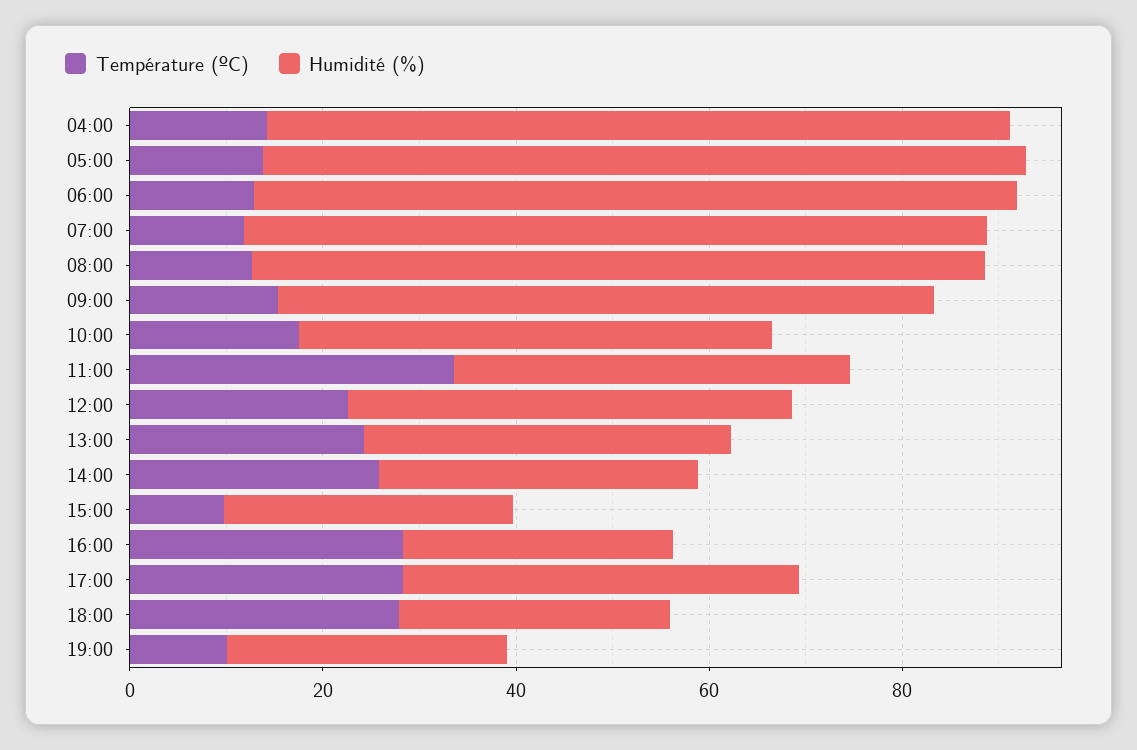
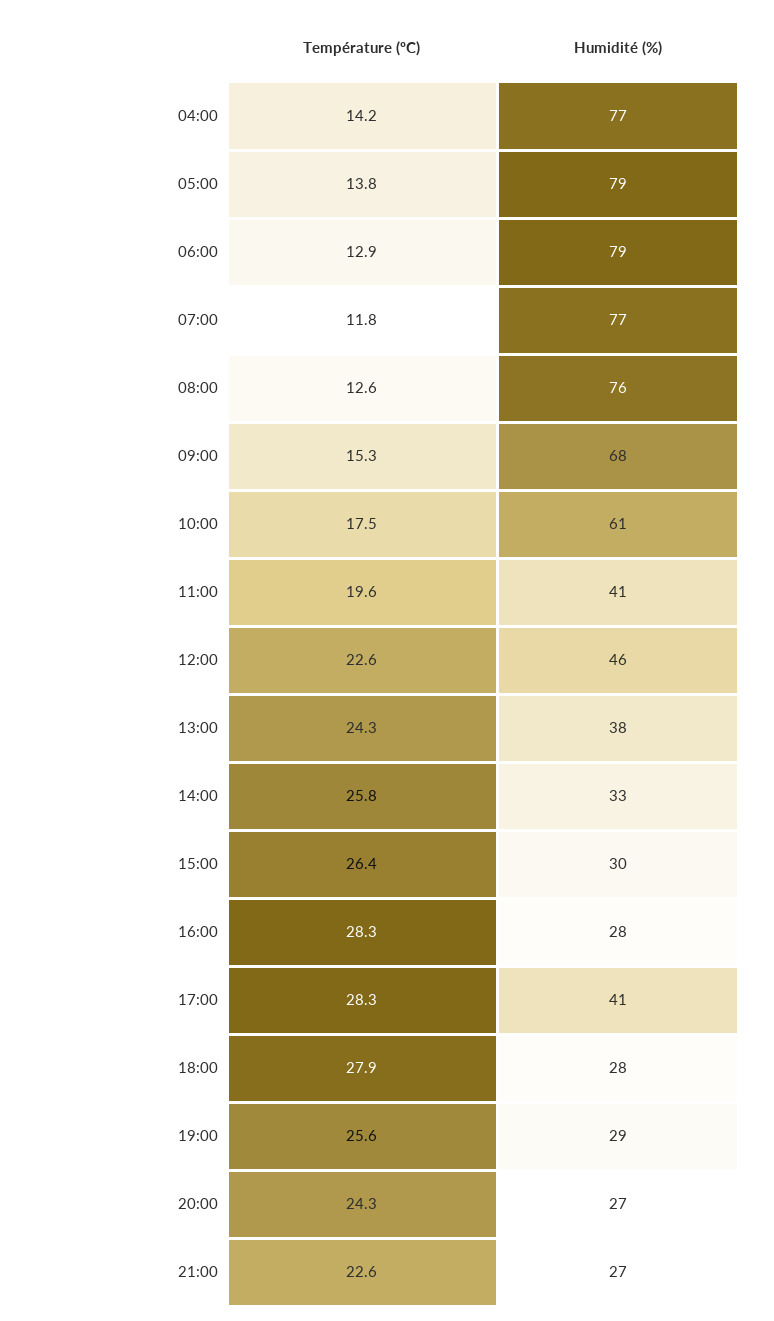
Humidité (%), 10:00: 50 -> 61
Température (ºC), 11:00: 35 -> 19.6
Température (ºC), 15:00: 10 -> 26.4
Température (ºC), 19:00: 10 -> 25.6
Température (ºC), 20:00: none -> 24.3
Humidité (%), 20:00: none -> 27
Température (ºC), 21:00: none -> 22.6
Humidité (%), 21:00: none -> 27

